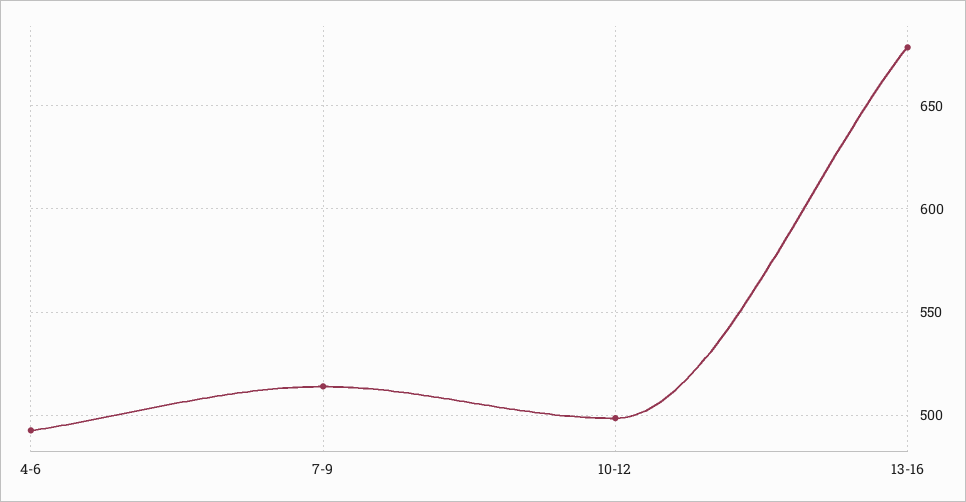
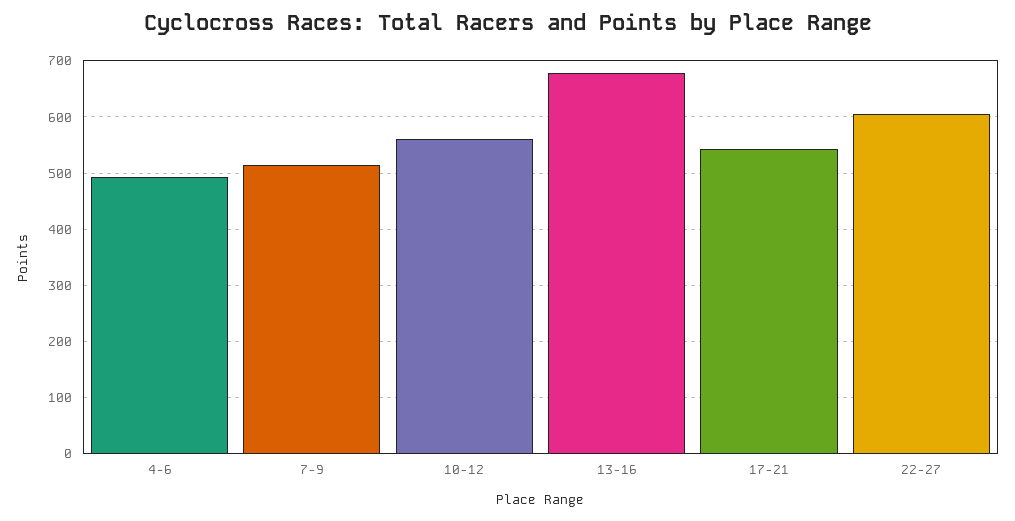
10-12: 500 -> 560
17-21: none -> 540
22-27: none -> 600

